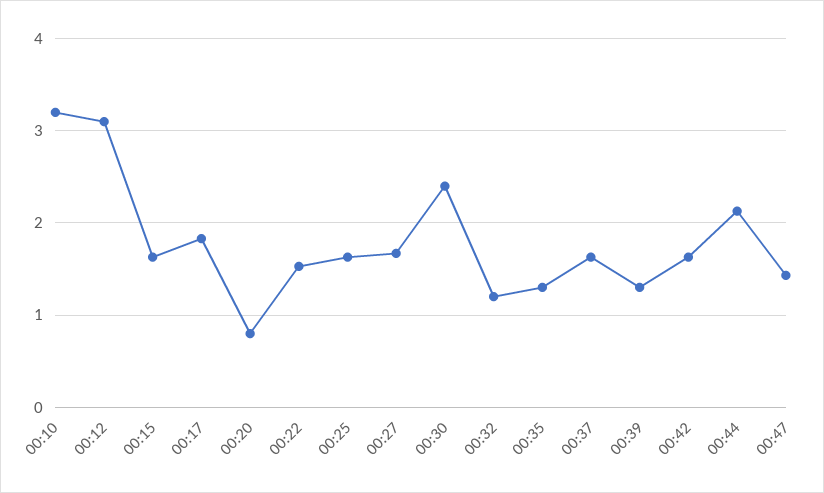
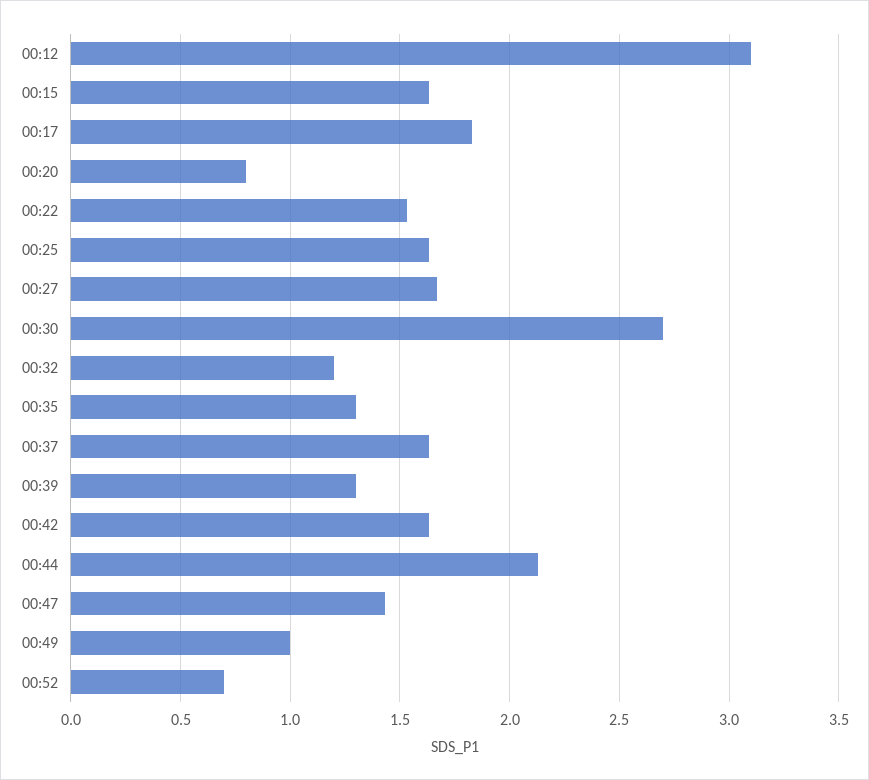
00:10: 3.2 -> none
00:30: 2.4 -> 2.7
00:49: none -> 1
00:52: none -> 0.7

